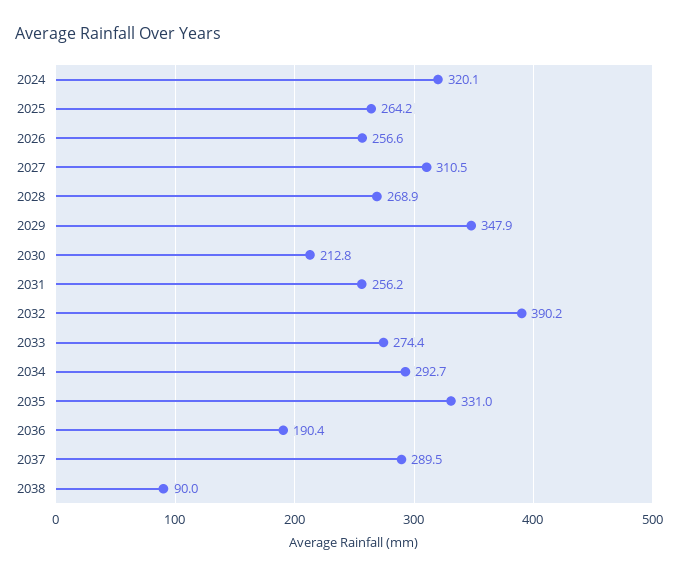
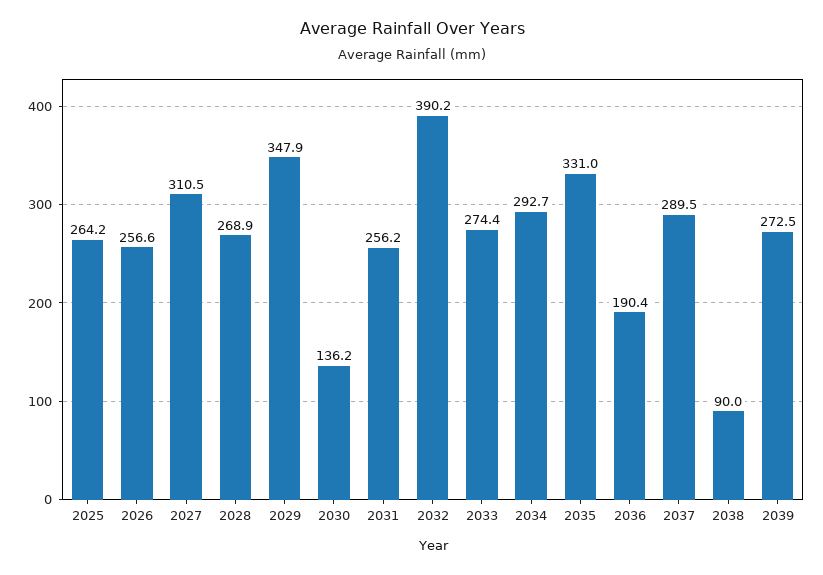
2024: 320.1 -> none
2030: 212.8 -> 136.2
2039: none -> 272.5

